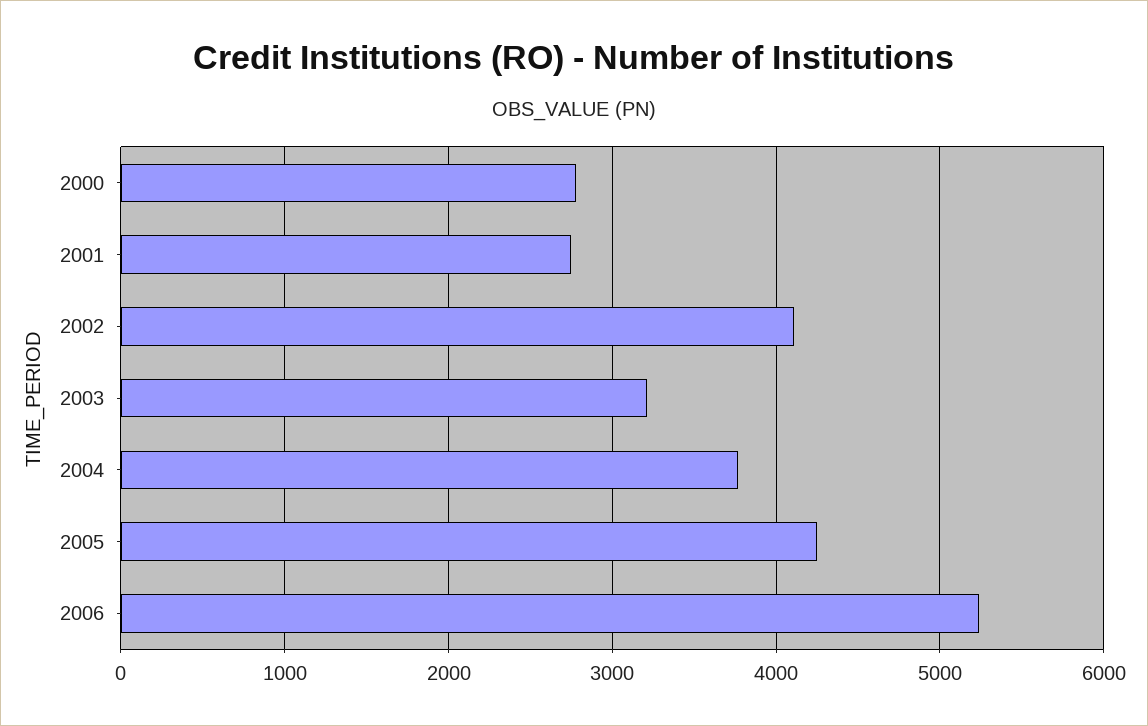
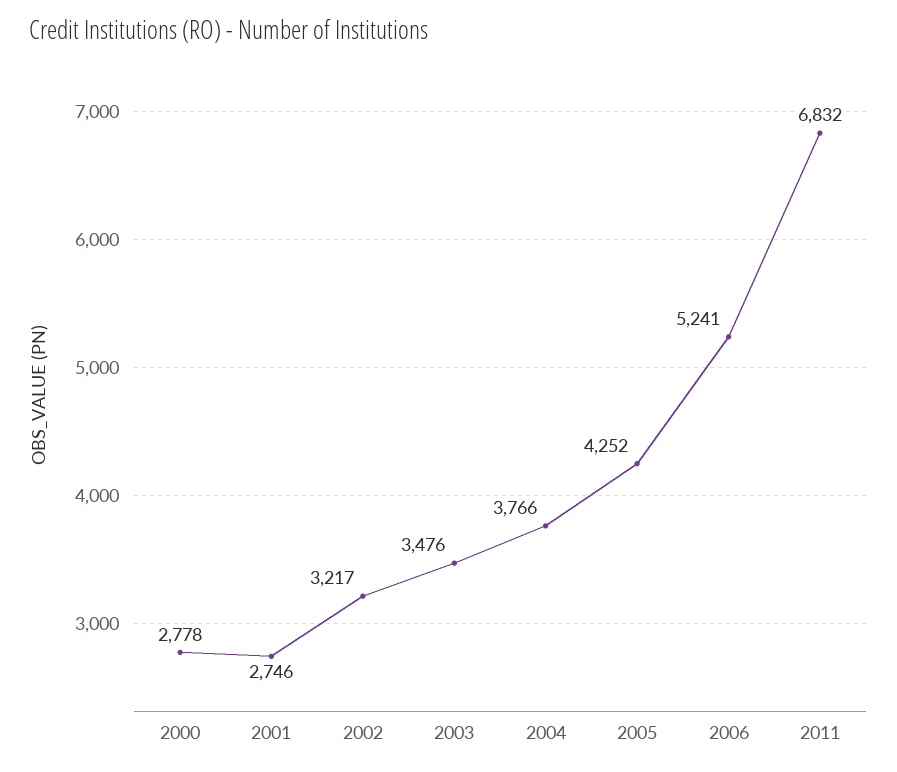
2002: 4100 -> 3217
2003: 3200 -> 3476
2011: none -> 6832

